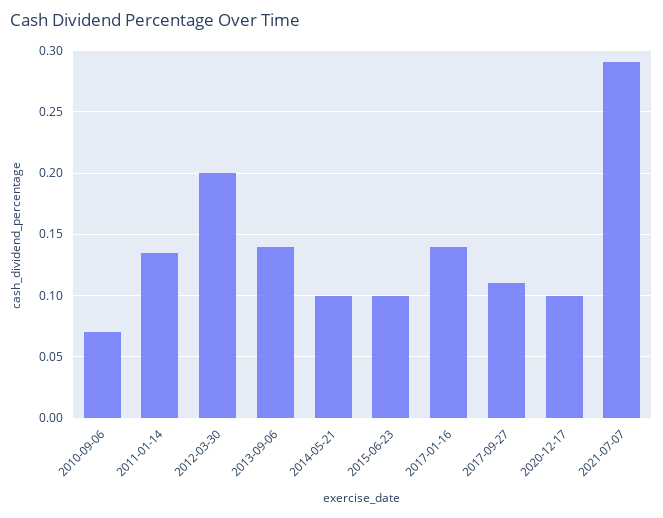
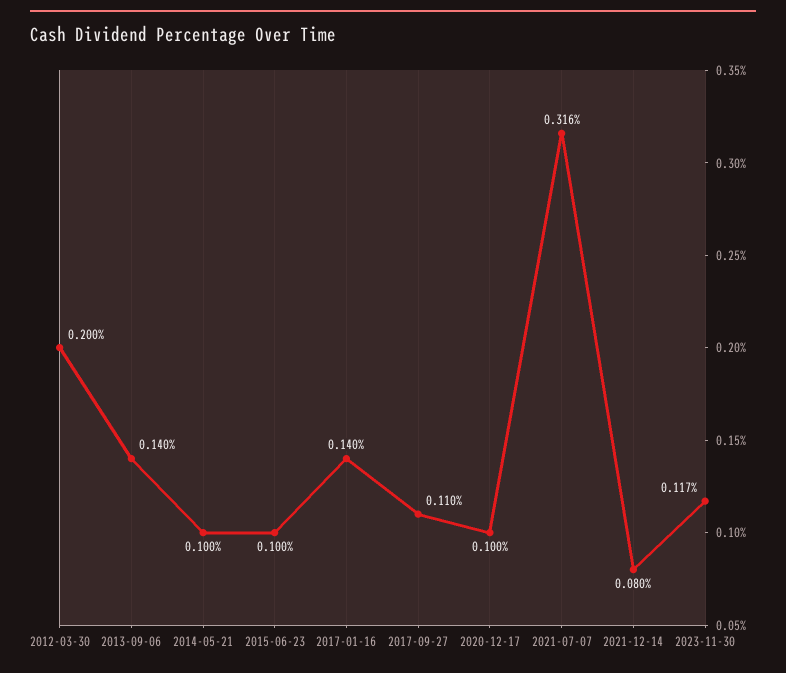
2010-09-06: 0.07 -> none
2011-01-14: 0.135 -> none
2021-07-07: 0.29 -> 0.316
2021-12-14: none -> 0.08
2023-11-30: none -> 0.117

